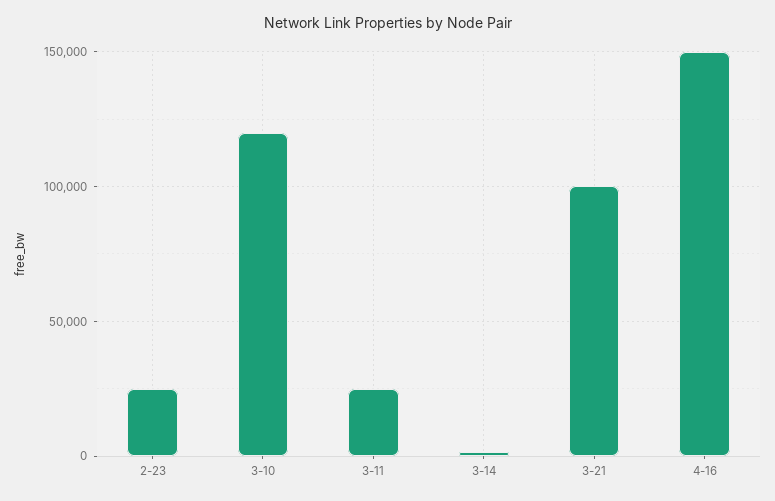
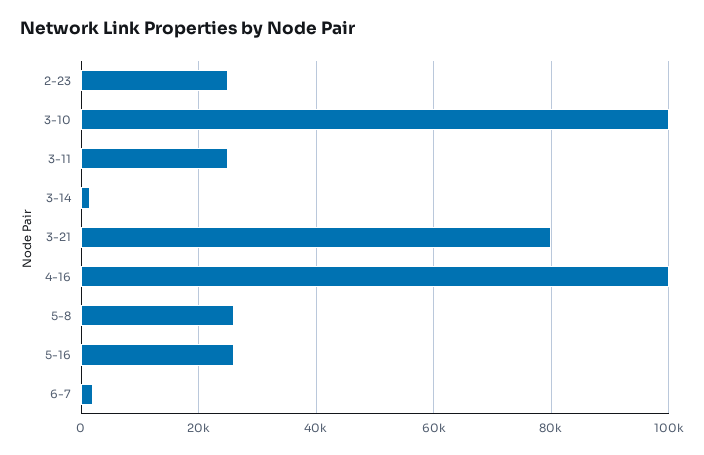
3-10: 120000 -> 100000
3-21: 100000 -> 80000
4-16: 150000 -> 100000
5-8: none -> 26000
5-16: none -> 26000
6-7: none -> 2000

